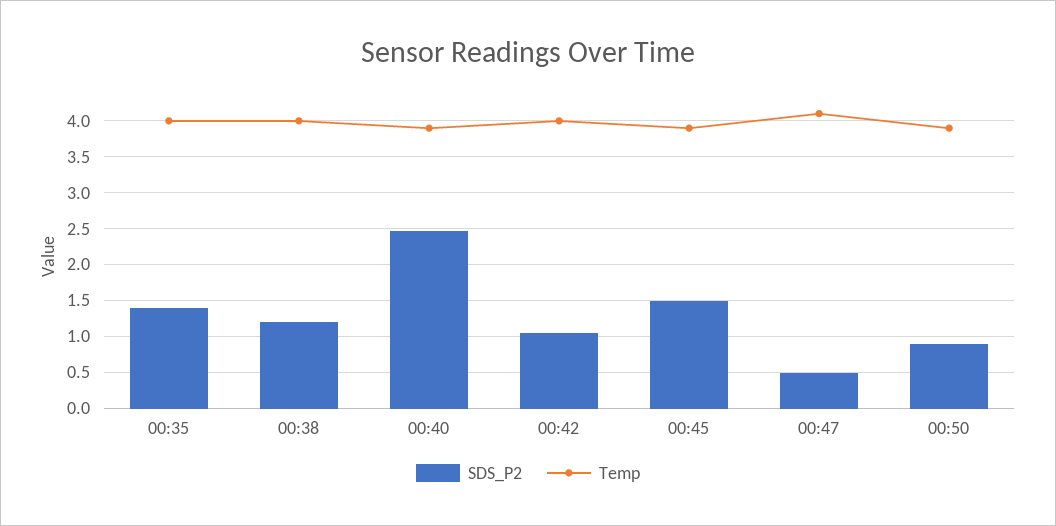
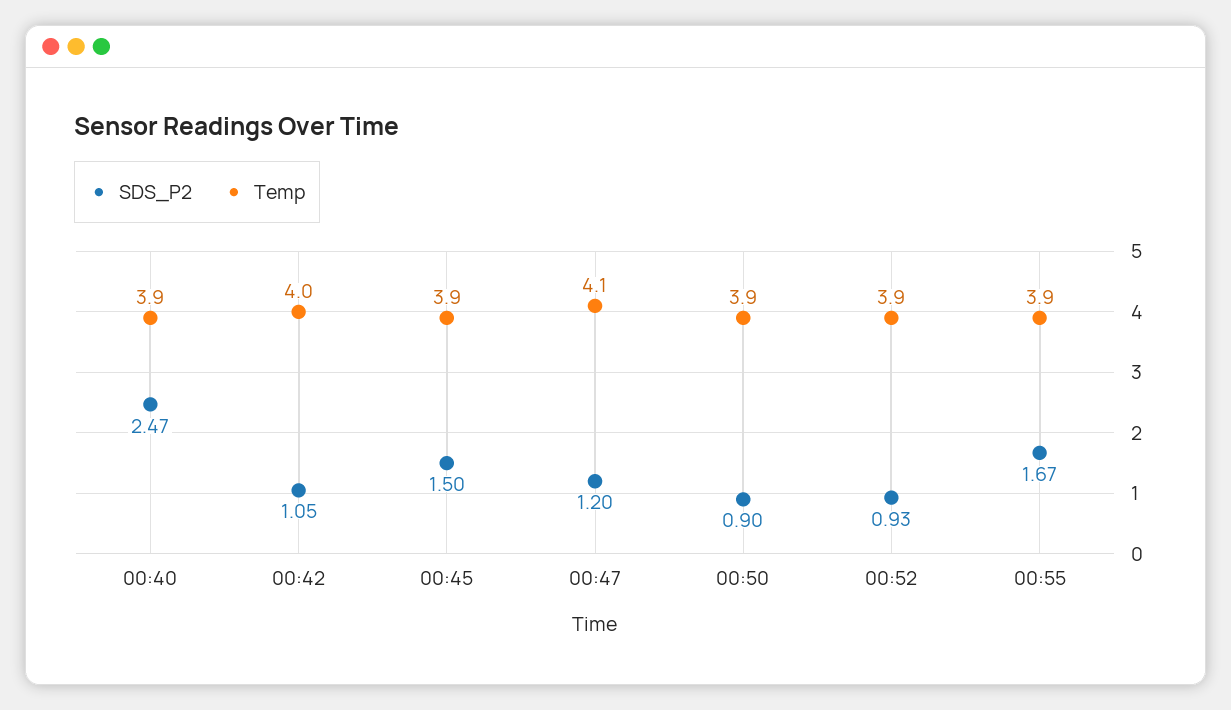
SDS_P2, 00:35: 1.4 -> none
Temp, 00:35: 4 -> none
SDS_P2, 00:38: 1.2 -> none
Temp, 00:38: 4 -> none
SDS_P2, 00:47: 0.5 -> 1.2
SDS_P2, 00:52: none -> 0.93
Temp, 00:52: none -> 3.9
SDS_P2, 00:55: none -> 1.67
Temp, 00:55: none -> 3.9

